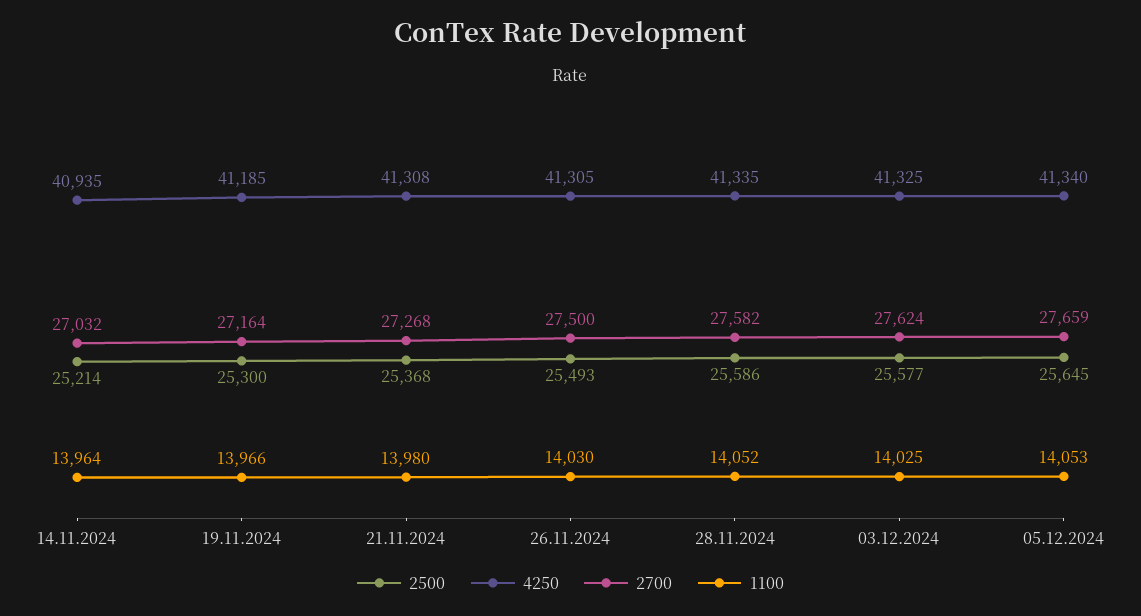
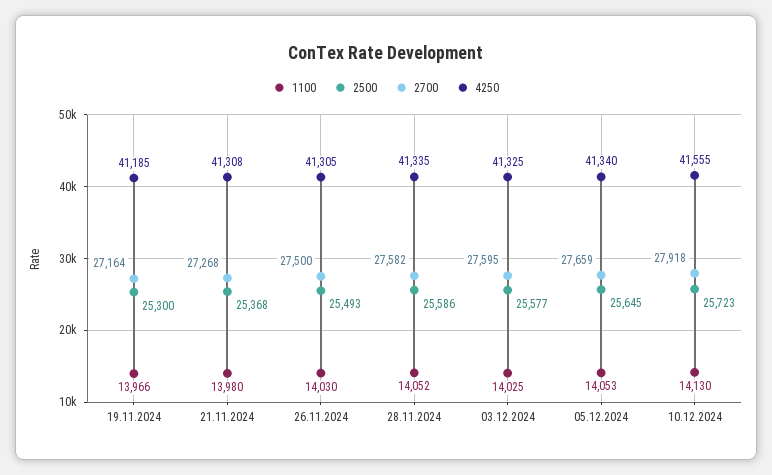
2500, 14.11.2024: 25214 -> none
4250, 14.11.2024: 40935 -> none
2700, 14.11.2024: 27032 -> none
1100, 14.11.2024: 13964 -> none
2700, 03.12.2024: 27624 -> 27595
1100, 10.12.2024: none -> 14130
2500, 10.12.2024: none -> 25723
2700, 10.12.2024: none -> 27918
4250, 10.12.2024: none -> 41555

